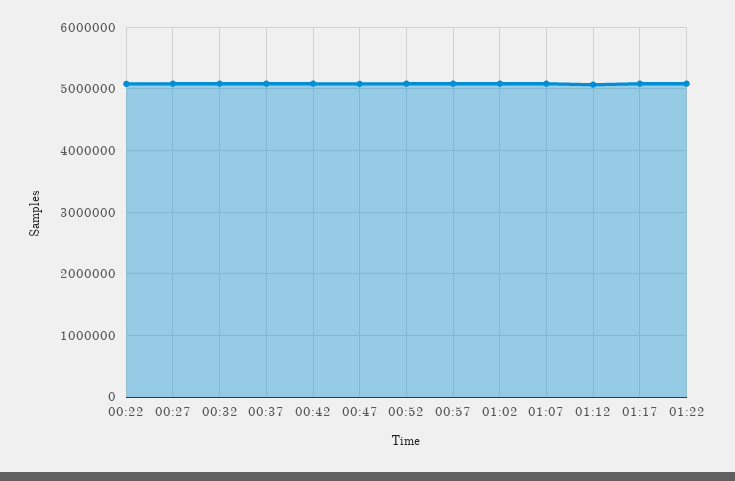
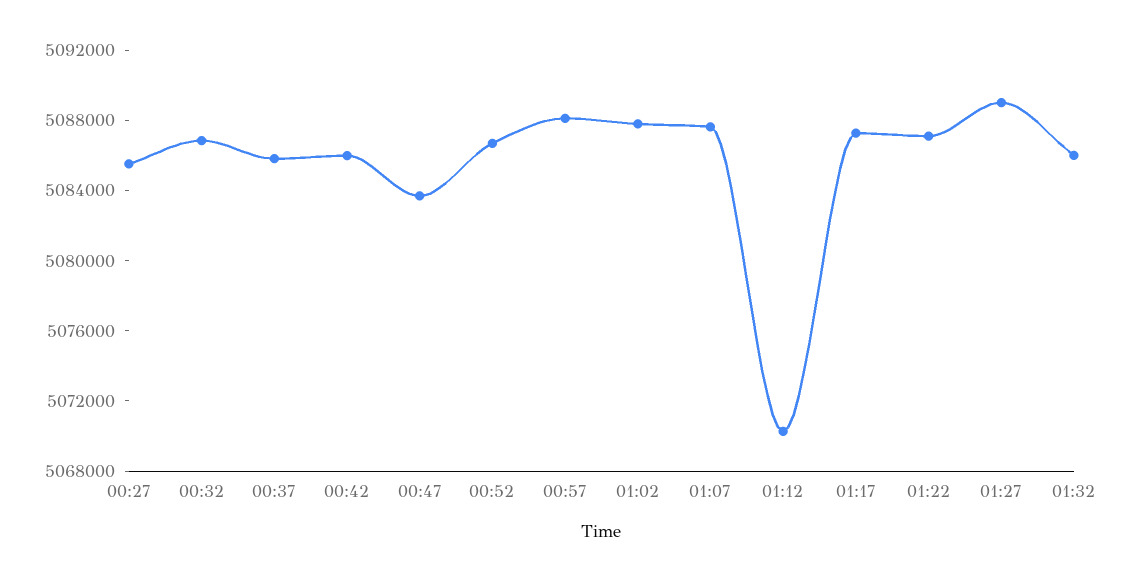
00:22: 5100000 -> none
01:27: none -> 5089000
01:32: none -> 5086000

